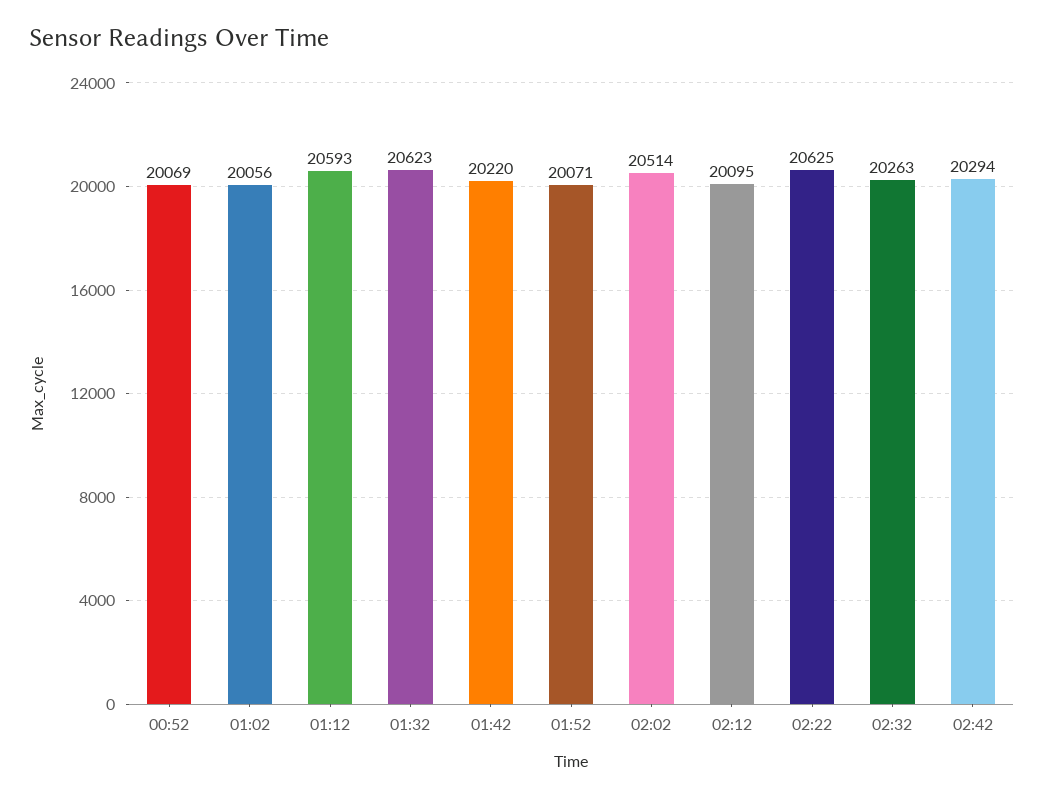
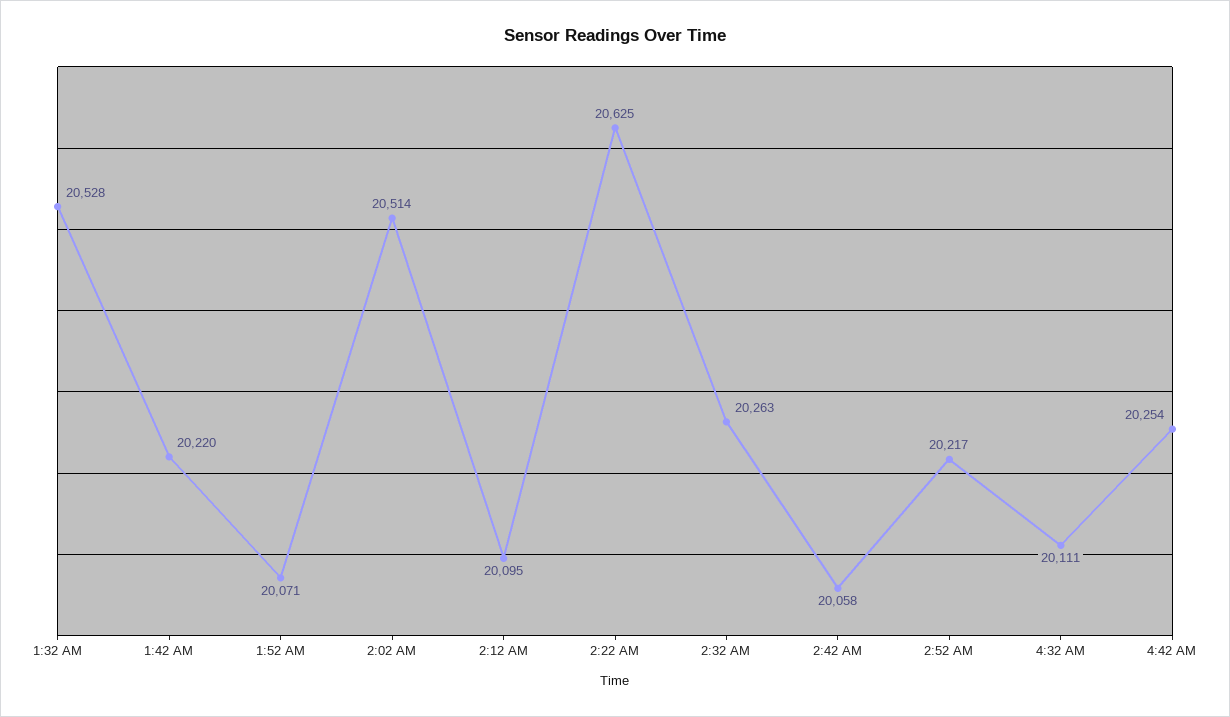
00:52: 20069 -> none
01:02: 20056 -> none
01:12: 20593 -> none
01:32: 20623 -> 20528
02:42: 20294 -> 20058
2:52 AM: none -> 20217
4:32 AM: none -> 20111
4:42 AM: none -> 20254

